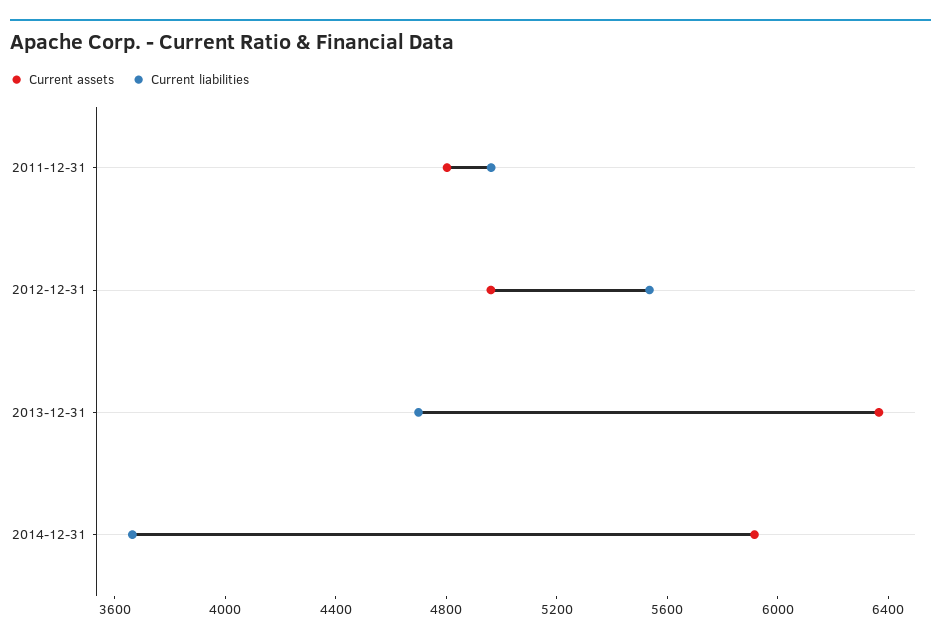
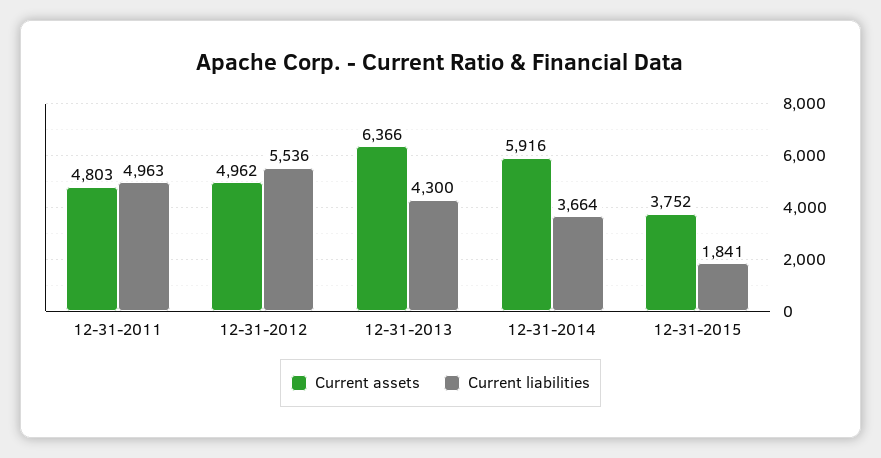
Current liabilities, 2013-12-31: 4700 -> 4300
Current assets, 12-31-2015: none -> 3752
Current liabilities, 12-31-2015: none -> 1841

